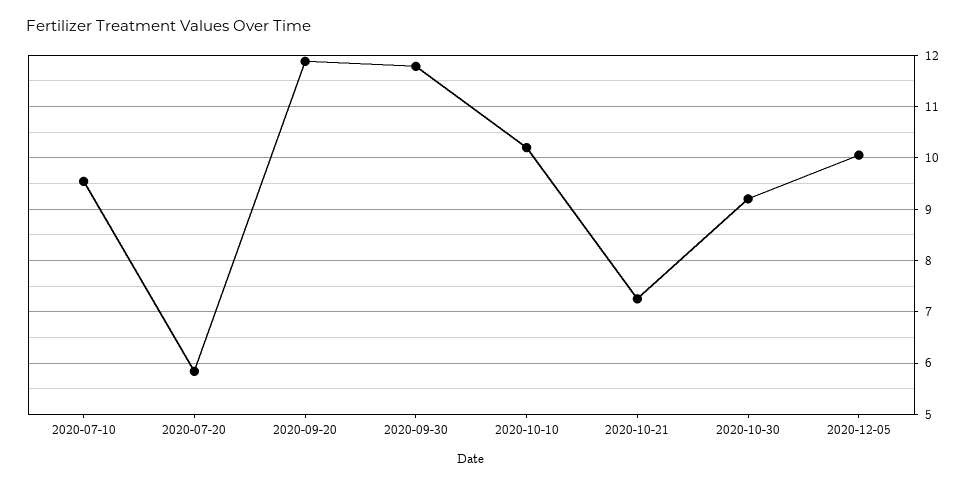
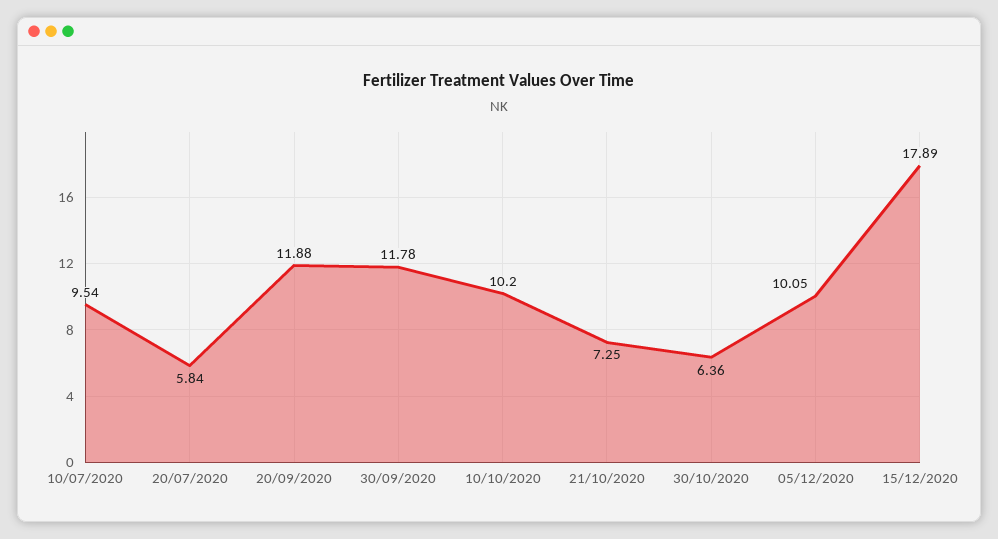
2020-10-30: 9.2 -> 6.36
15/12/2020: none -> 17.89

